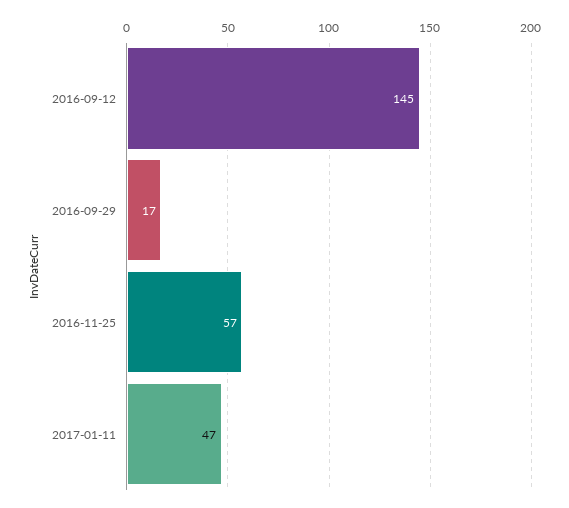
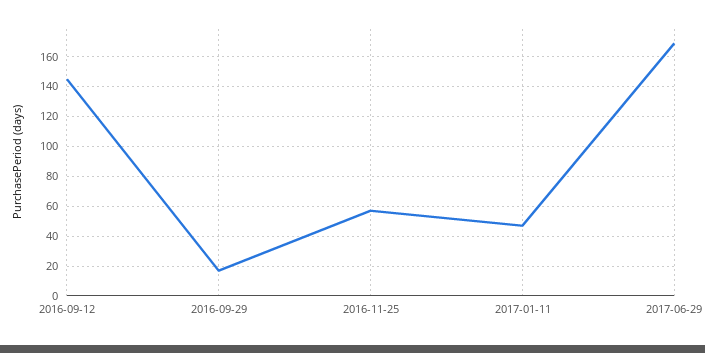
2017-06-29: none -> 170

